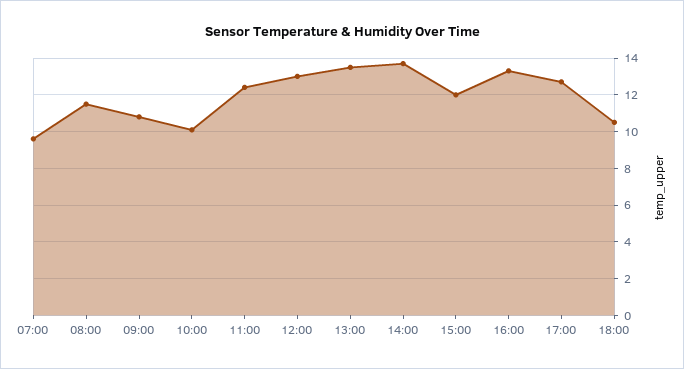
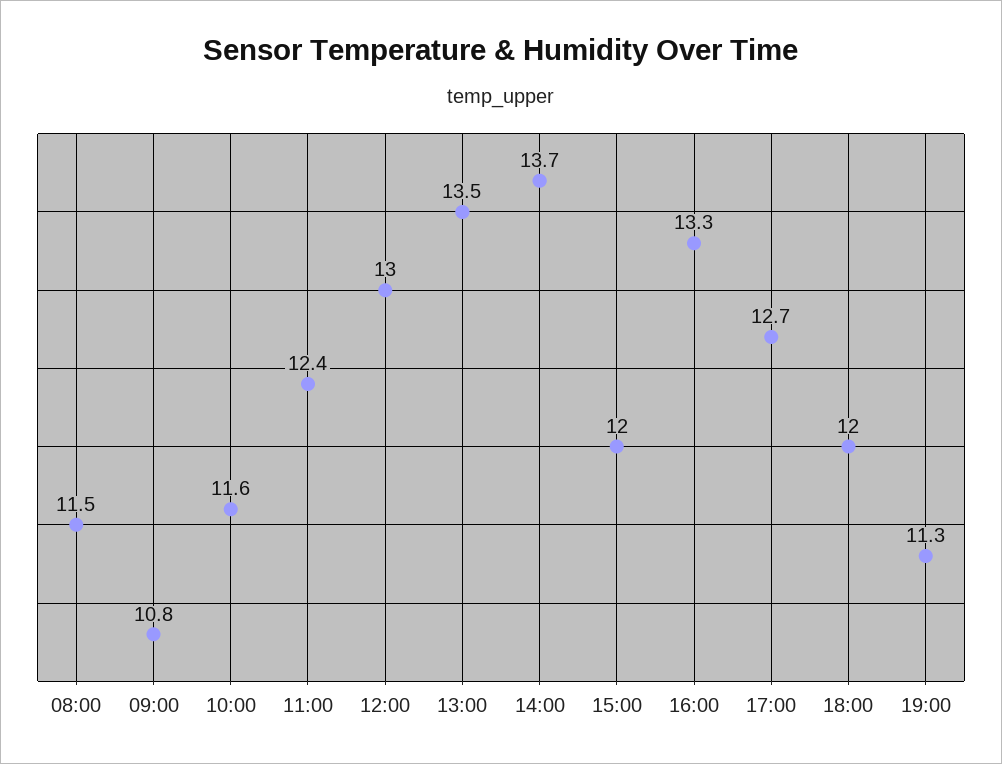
07:00: 9.5 -> none
10:00: 10 -> 11.6
18:00: 10.5 -> 12
19:00: none -> 11.3

